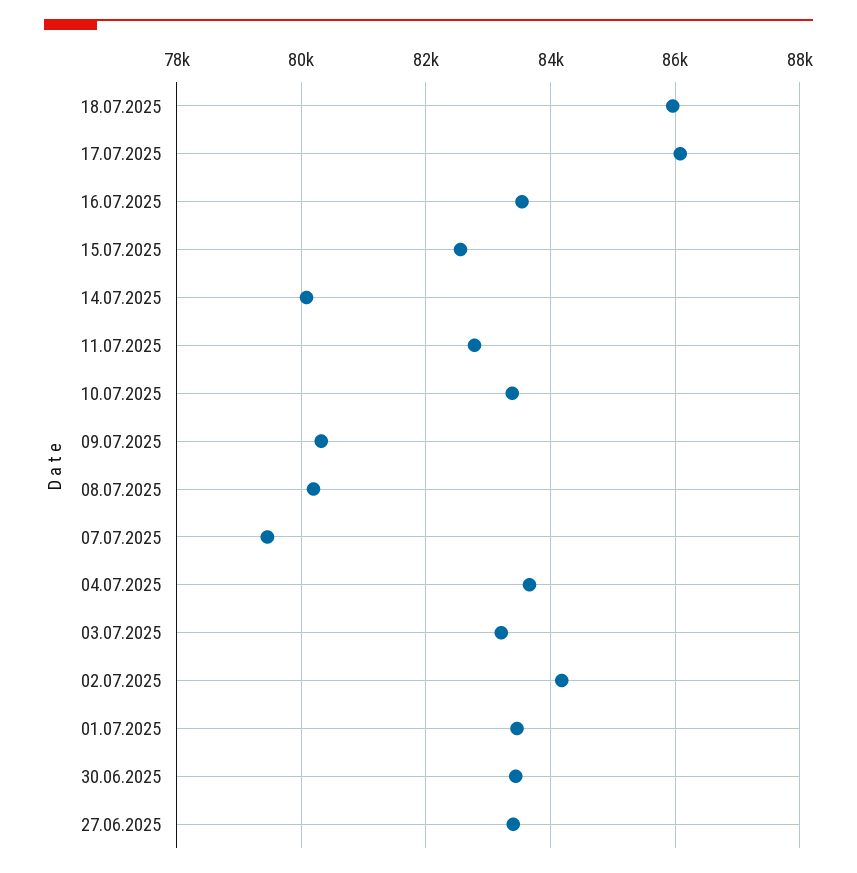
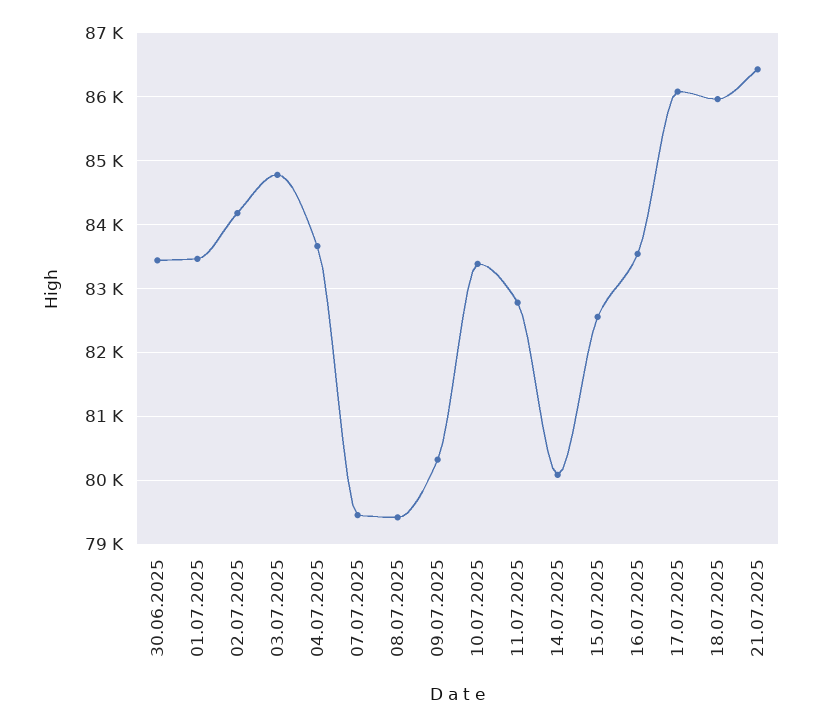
08.07.2025: 80200 -> 79400
03.07.2025: 83200 -> 84800
27.06.2025: 83400 -> none
21.07.2025: none -> 86400

